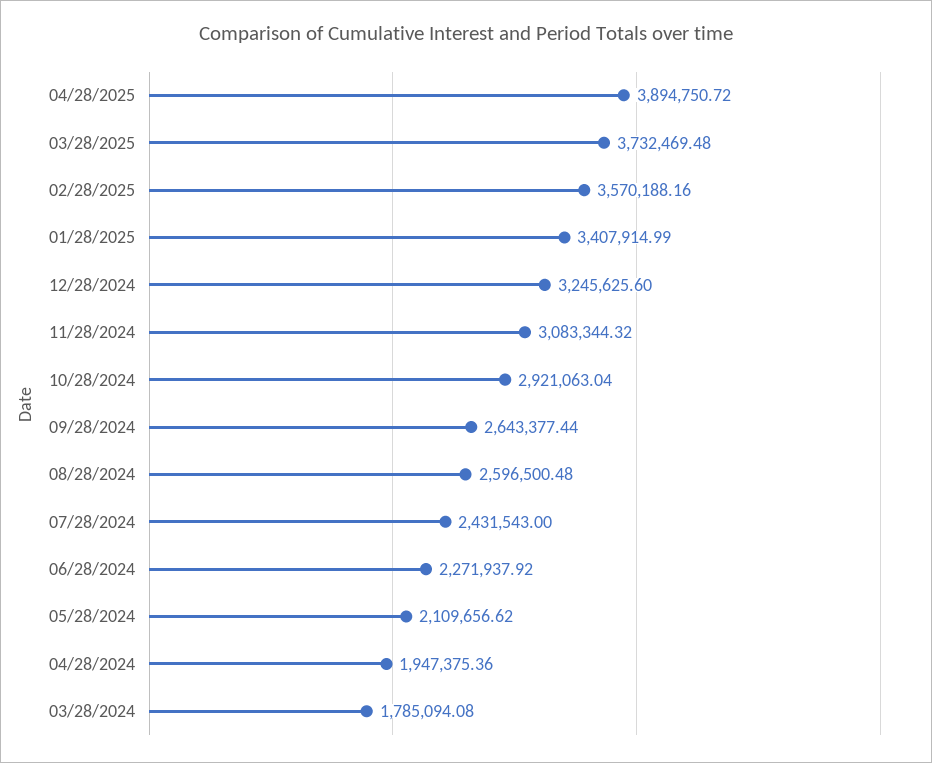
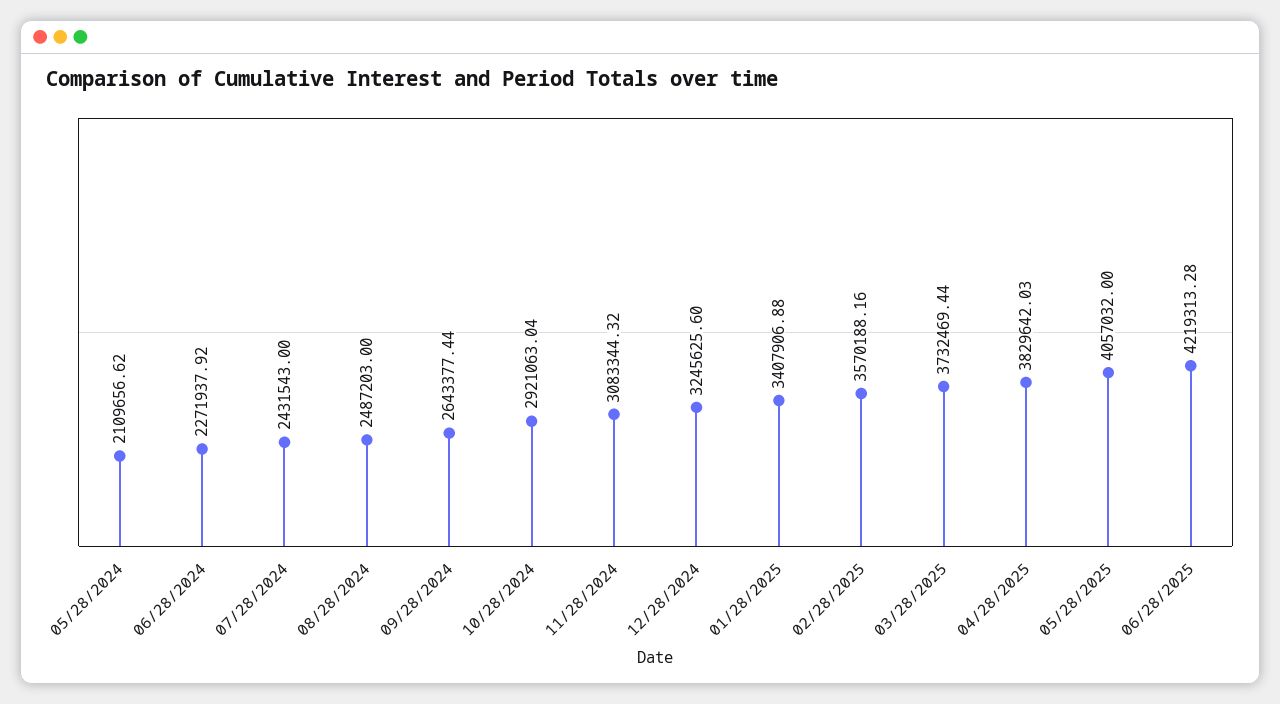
04/28/2025: 3894750.72 -> 3829642.03
03/28/2025: 3732469.48 -> 3732469.44
01/28/2025: 3407914.99 -> 3407906.88
08/28/2024: 2596500.48 -> 2487203
04/28/2024: 1947375.36 -> none
03/28/2024: 1785094.08 -> none
05/28/2025: none -> 4057032
06/28/2025: none -> 4219313.28

